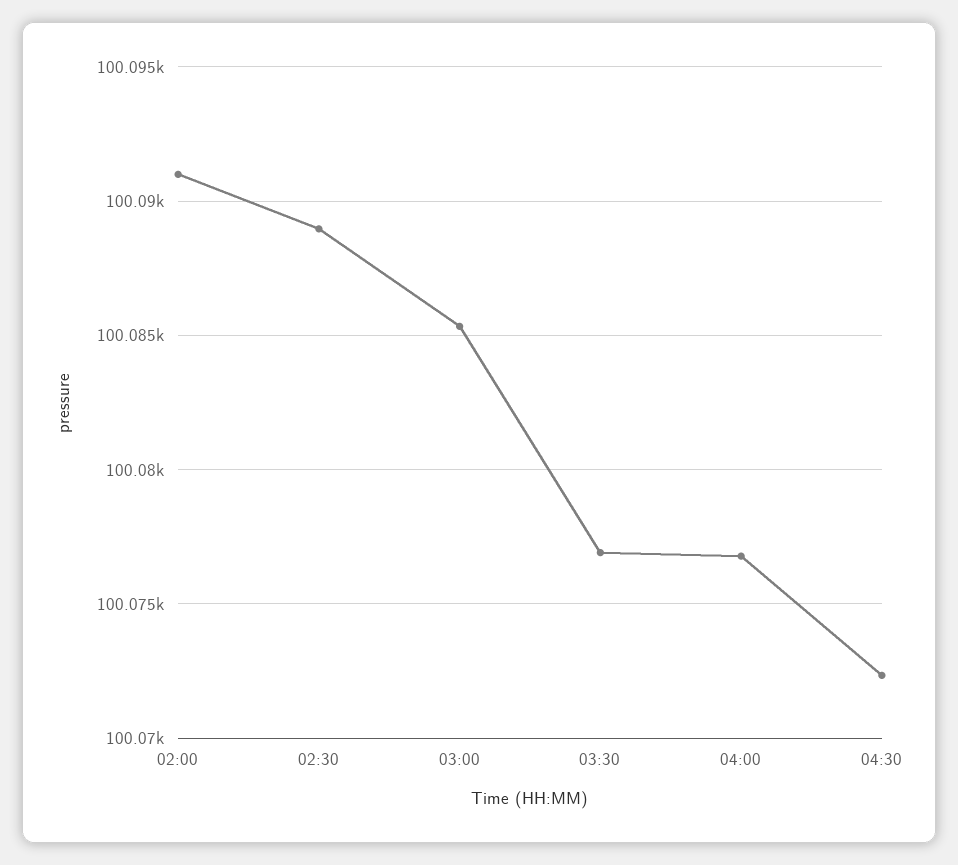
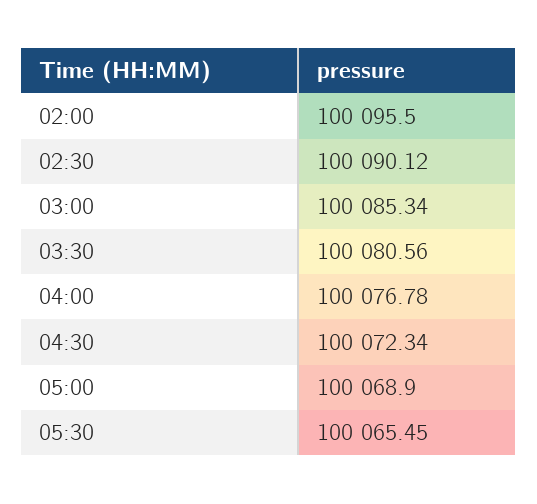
02:00: 100091 -> 100095.5
02:30: 100089 -> 100090.12
03:30: 100077 -> 100080.56
05:00: none -> 100068.9
05:30: none -> 100065.45

